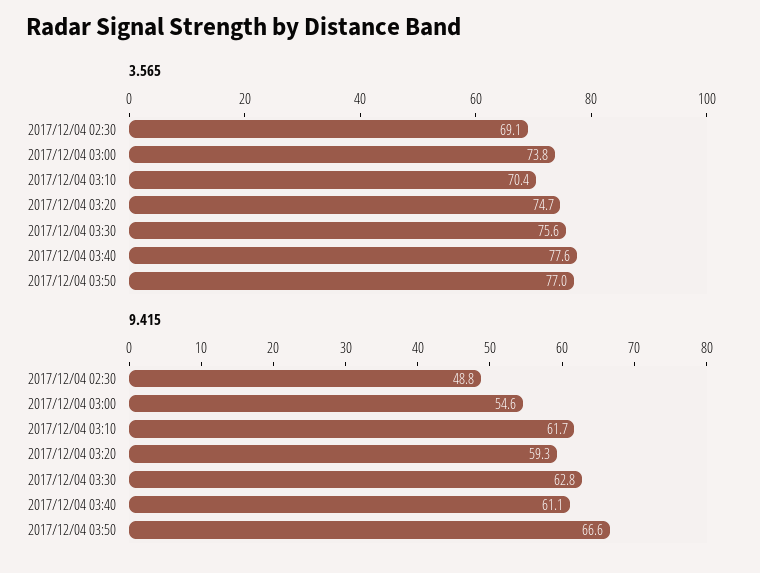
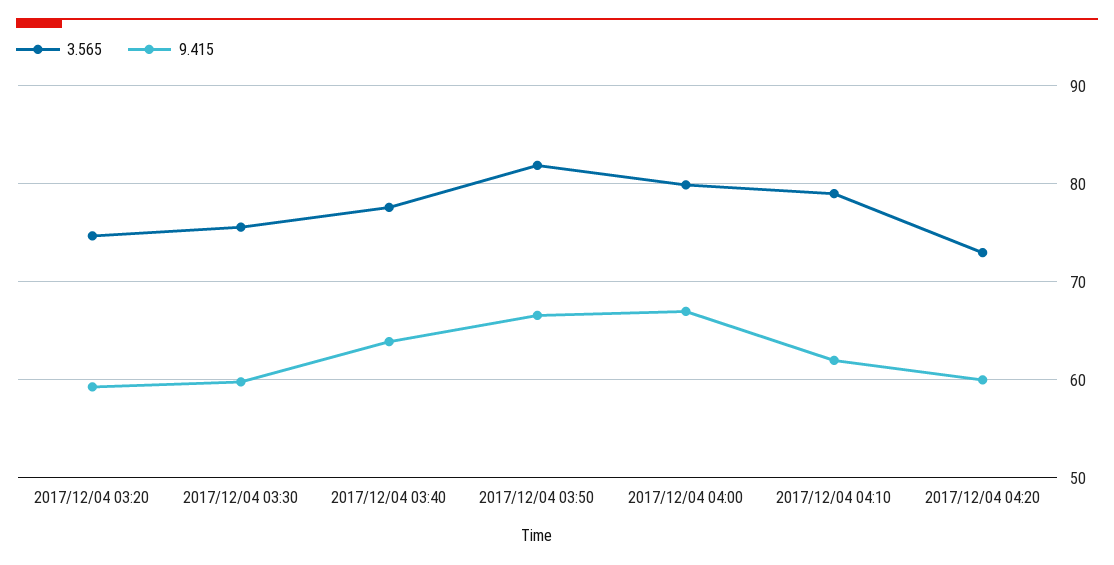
3.565, 2017/12/04 02:30: 69.1 -> none
3.565, 2017/12/04 03:00: 73.8 -> none
3.565, 2017/12/04 03:10: 70.4 -> none
3.565, 2017/12/04 03:50: 77 -> 82
9.415, 2017/12/04 02:30: 48.8 -> none
9.415, 2017/12/04 03:00: 54.6 -> none
9.415, 2017/12/04 03:10: 61.7 -> none
9.415, 2017/12/04 03:30: 62.8 -> 60
9.415, 2017/12/04 03:40: 61.1 -> 64
3.565, 2017/12/04 04:00: none -> 80
9.415, 2017/12/04 04:00: none -> 67
3.565, 2017/12/04 04:10: none -> 79
9.415, 2017/12/04 04:10: none -> 62
3.565, 2017/12/04 04:20: none -> 73
9.415, 2017/12/04 04:20: none -> 60

